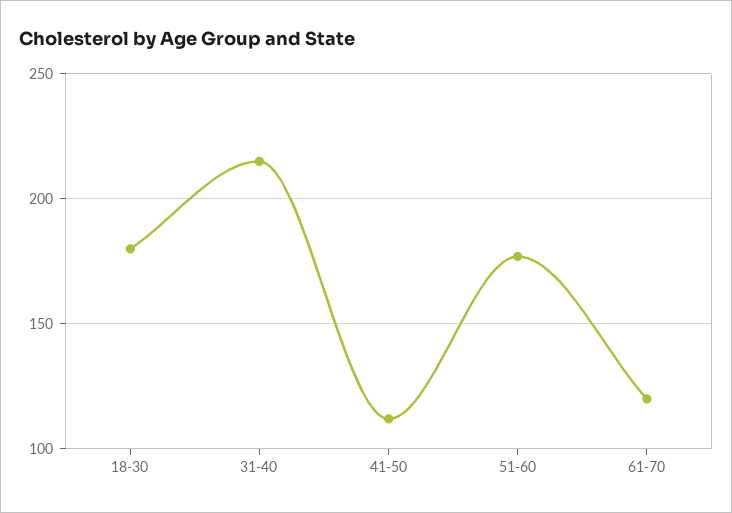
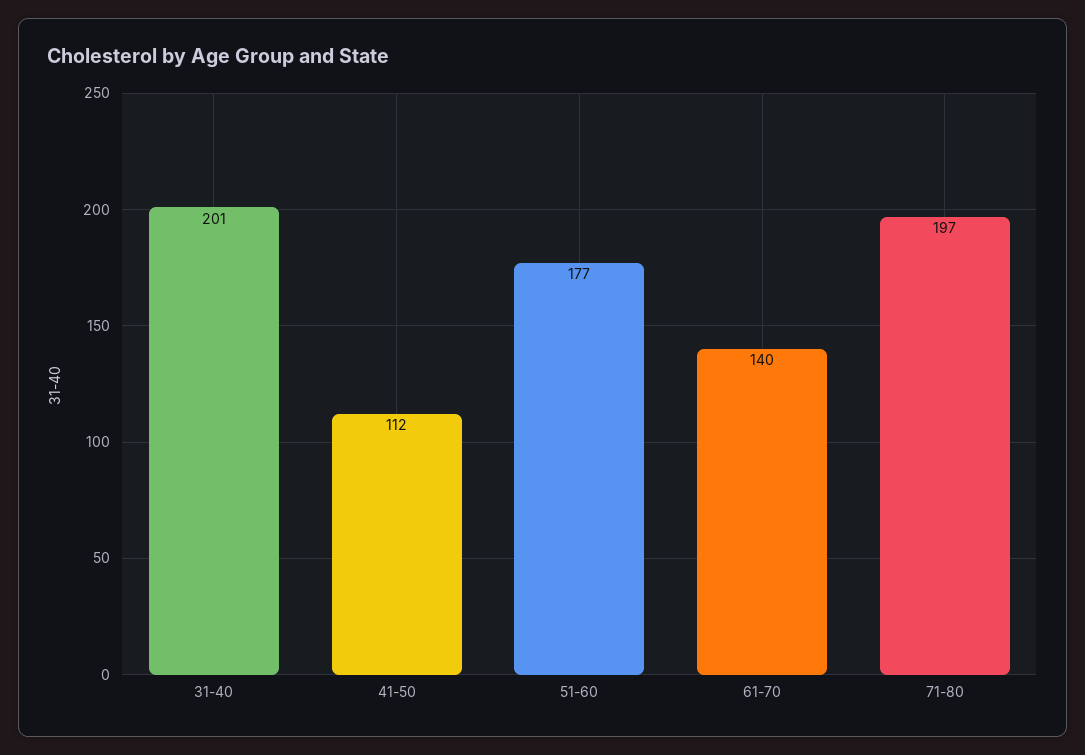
18-30: 180 -> none
31-40: 215 -> 201
61-70: 120 -> 140
71-80: none -> 197

